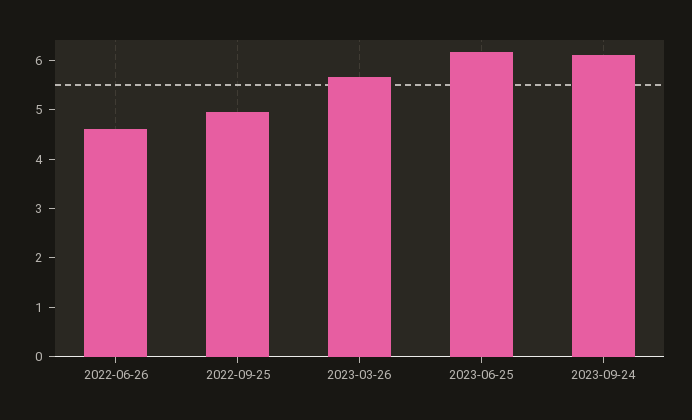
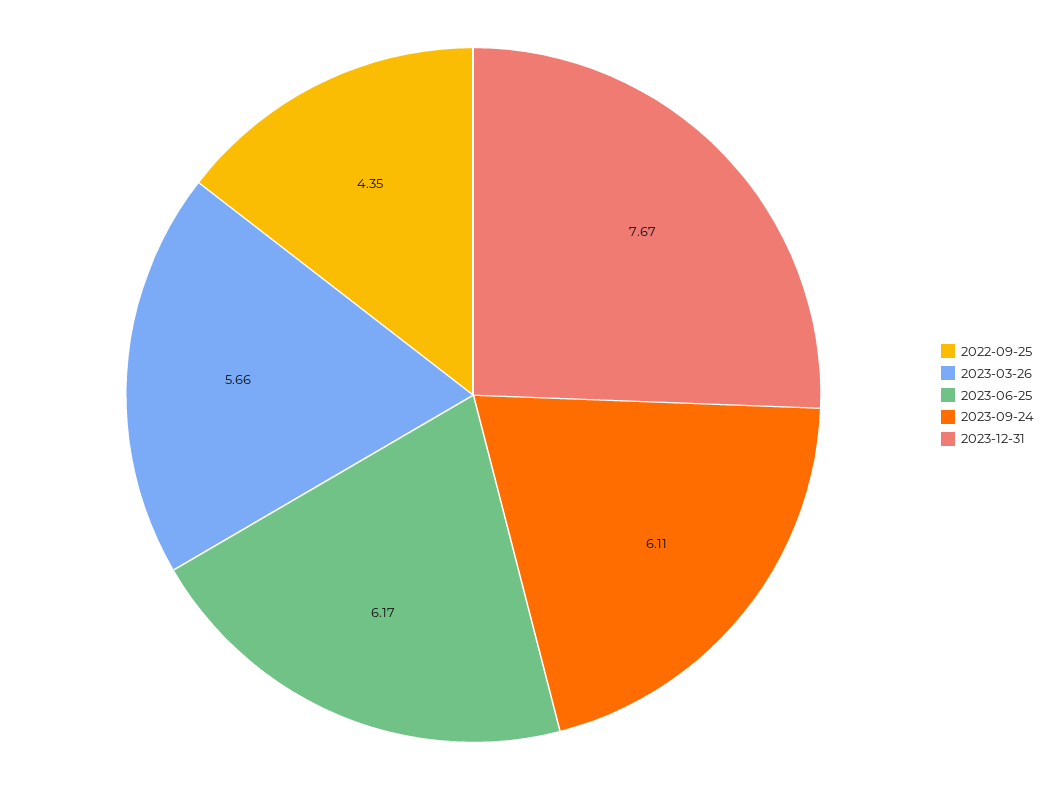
2022-06-26: 4.6 -> none
2022-09-25: 5 -> 4.35
2023-12-31: none -> 7.67

